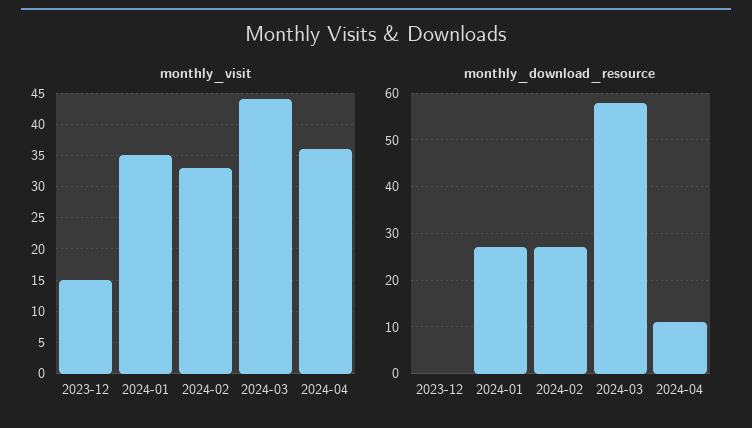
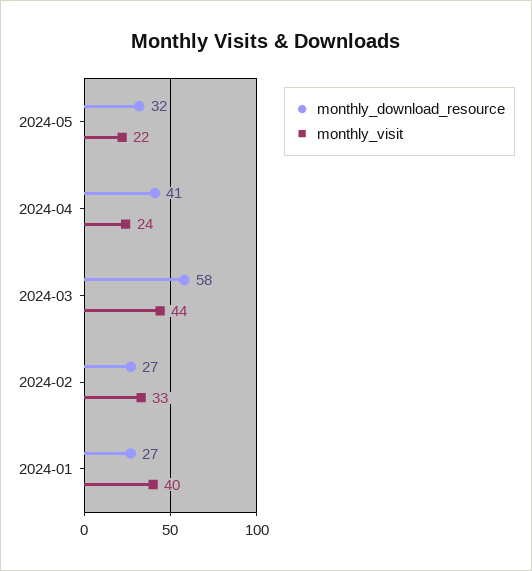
monthly_visit, 2023-12: 15 -> none
monthly_visit, 2024-01: 35 -> 40
monthly_visit, 2024-04: 36 -> 24
monthly_download_resource, 2023-12: 0 -> none
monthly_download_resource, 2024-04: 10 -> 41
monthly_download_resource, 2024-05: none -> 32
monthly_visit, 2024-05: none -> 22

